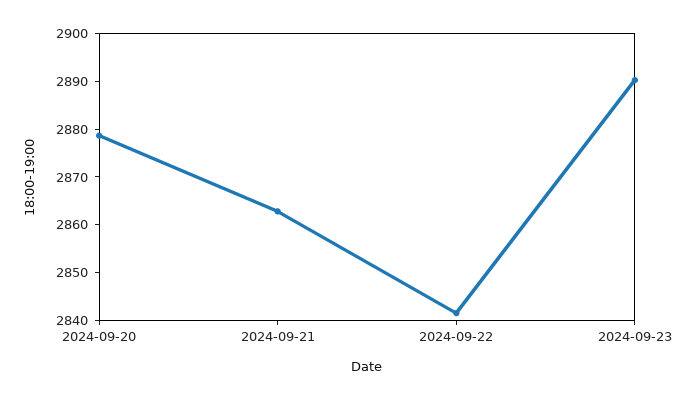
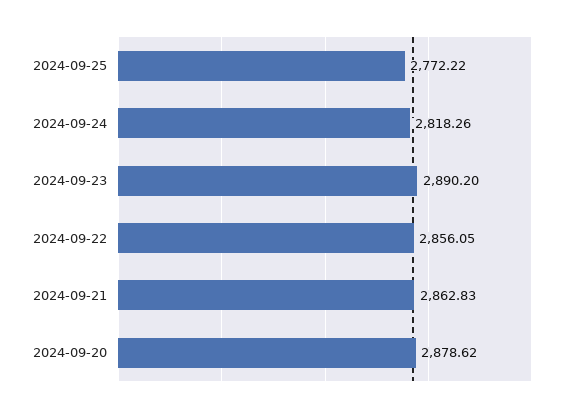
2024-09-22: 2842 -> 2856.05
2024-09-25: none -> 2772.22
2024-09-24: none -> 2818.26

